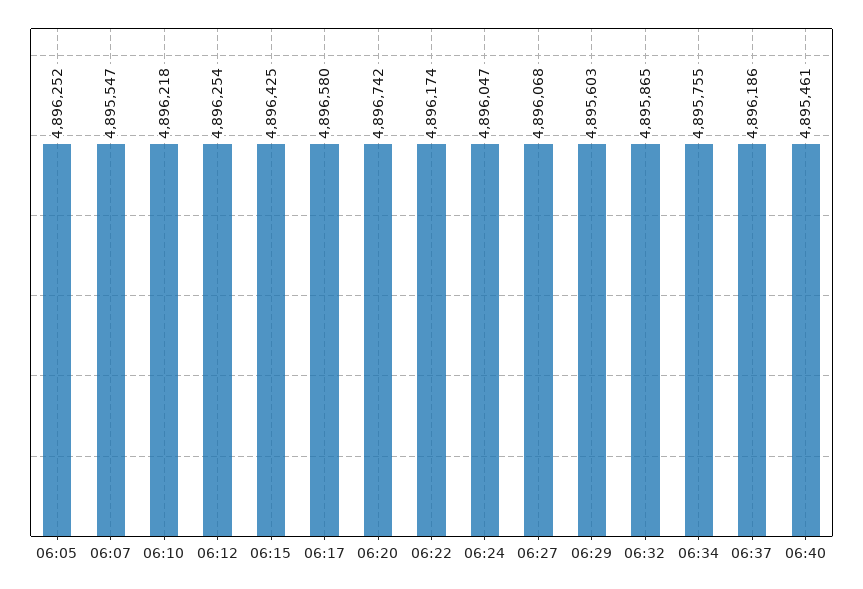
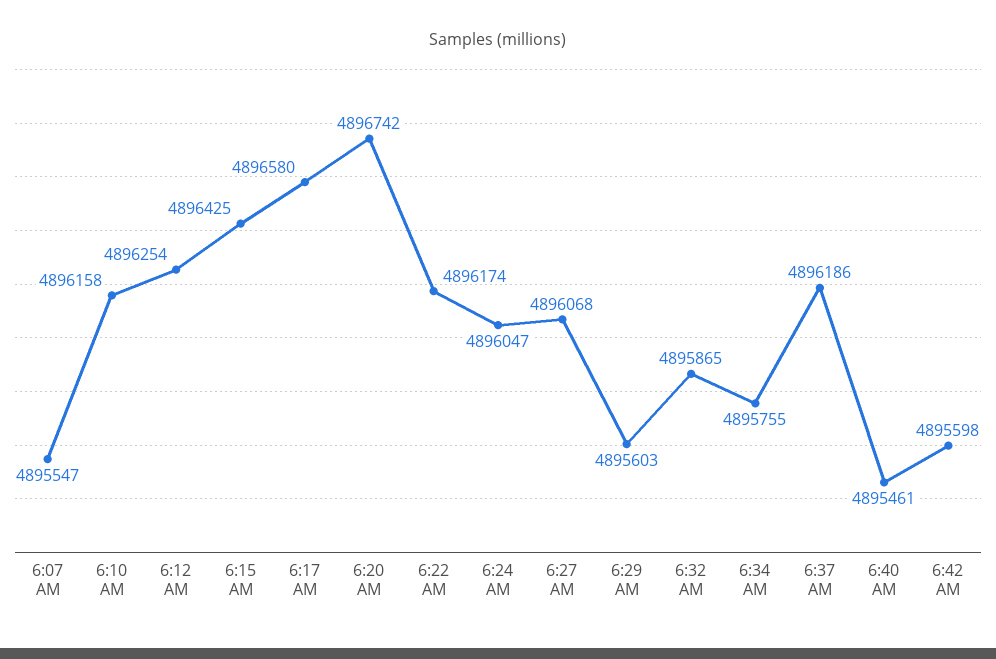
06:05: 4896252 -> none
06:10: 4896218 -> 4896158
6:42 AM: none -> 4895598

